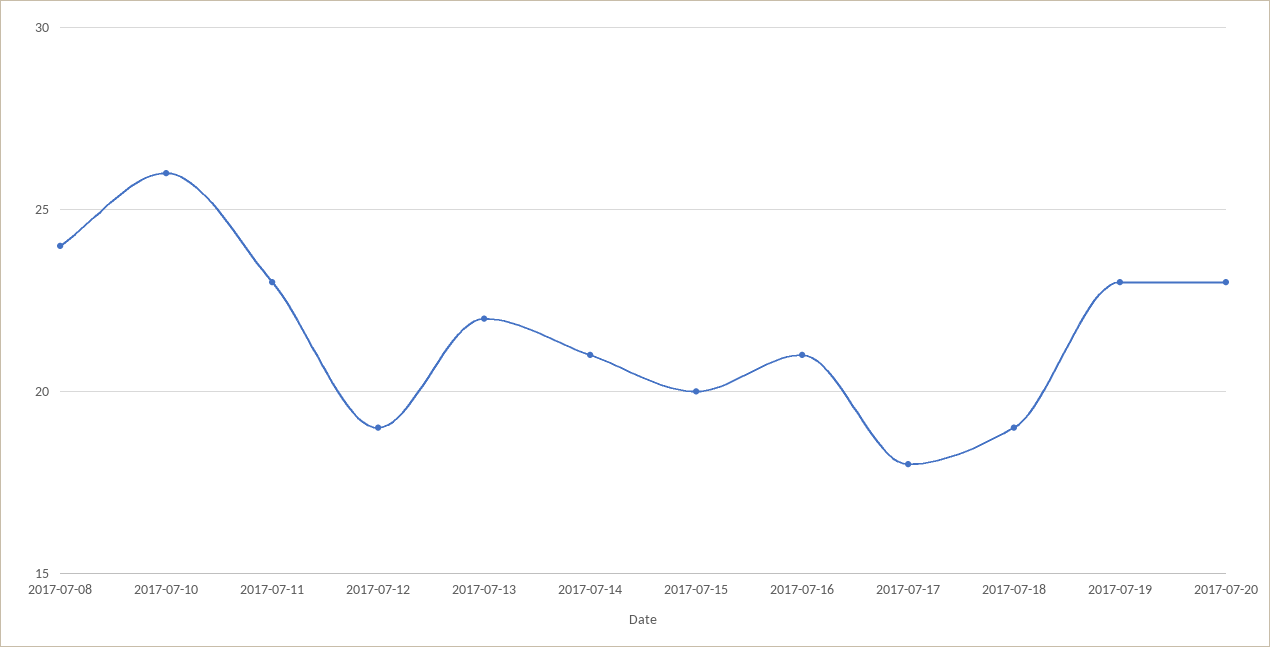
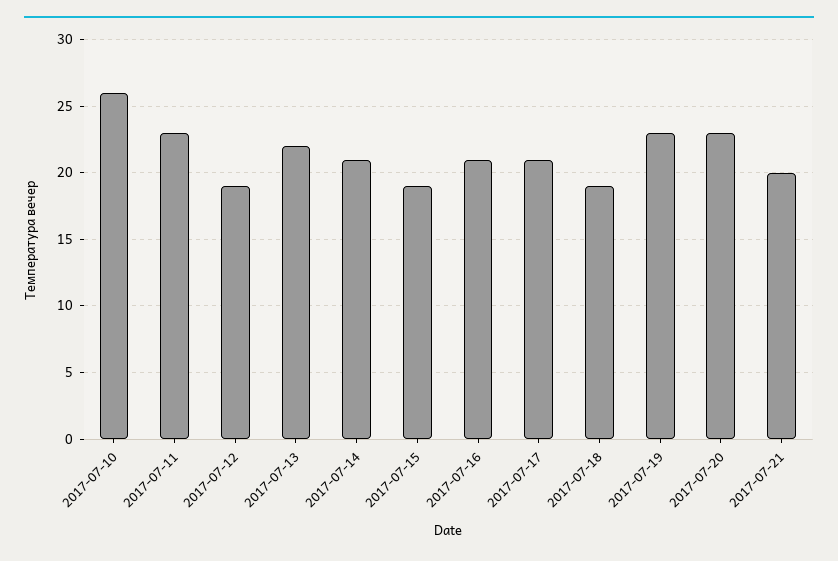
2017-07-08: 24 -> none
2017-07-15: 20 -> 19
2017-07-17: 18 -> 21
2017-07-21: none -> 20

